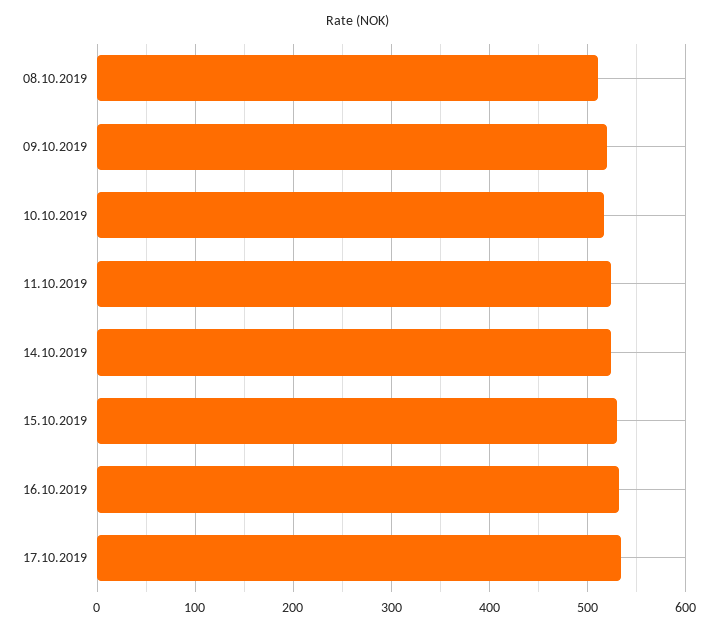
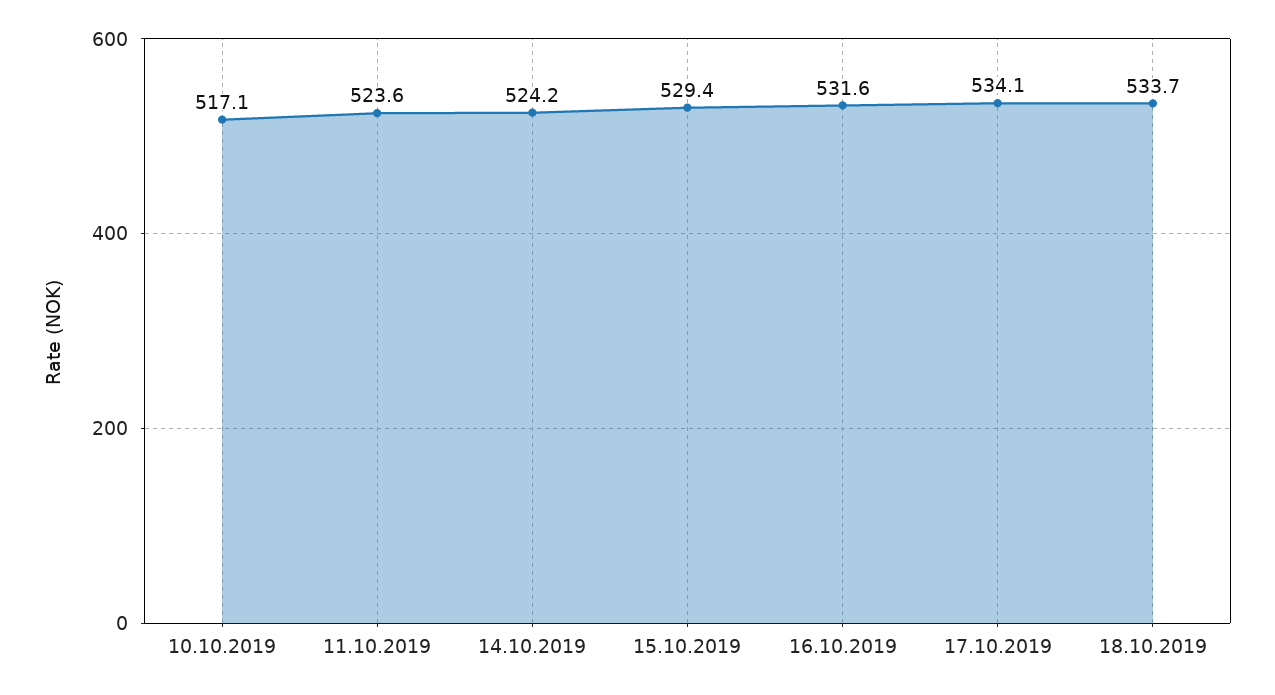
08.10.2019: 510 -> none
09.10.2019: 520 -> none
18.10.2019: none -> 533.7

